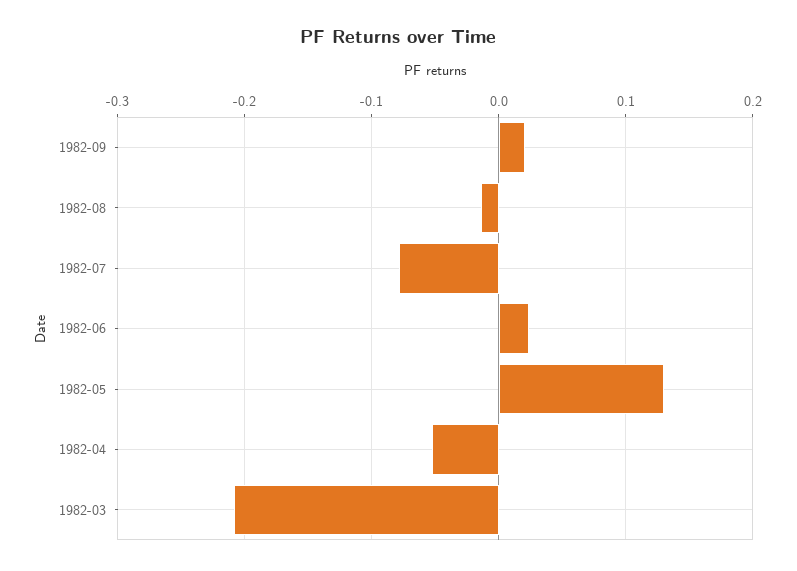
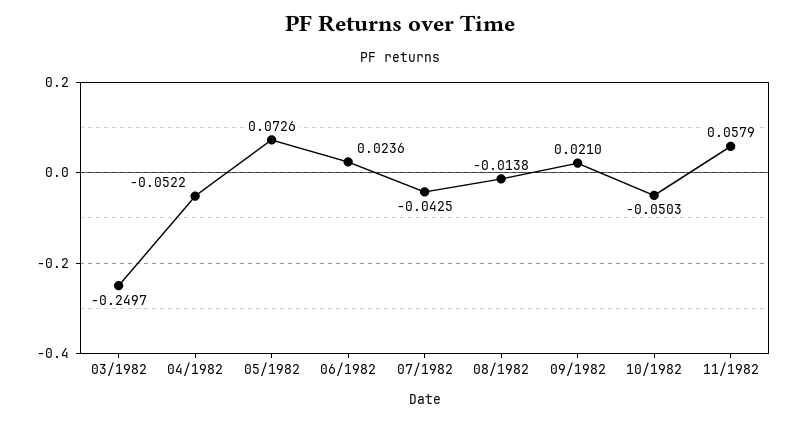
1982-07: -0.08 -> -0.0425
1982-05: 0.13 -> 0.0726
1982-03: -0.21 -> -0.2497
10/1982: none -> -0.0503
11/1982: none -> 0.0579

